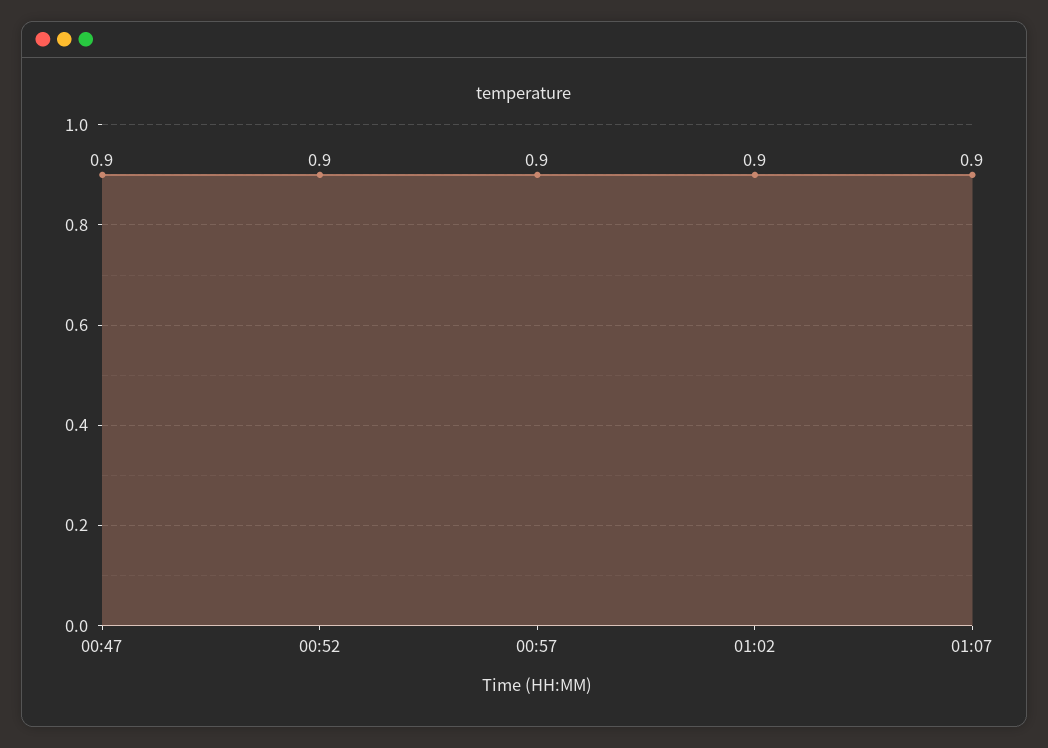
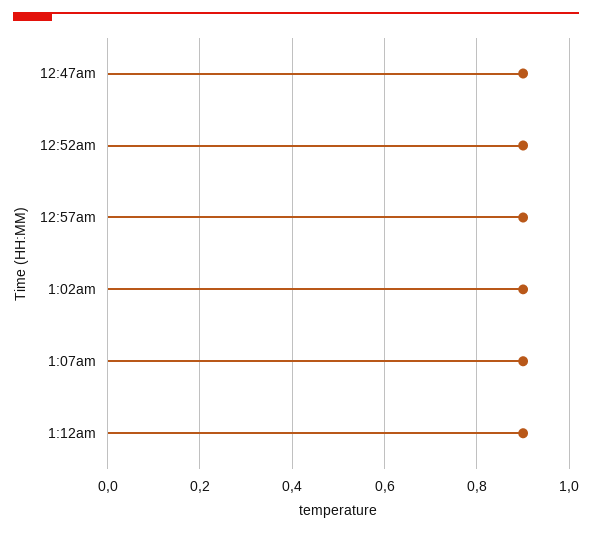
1:12am: none -> 0.9

